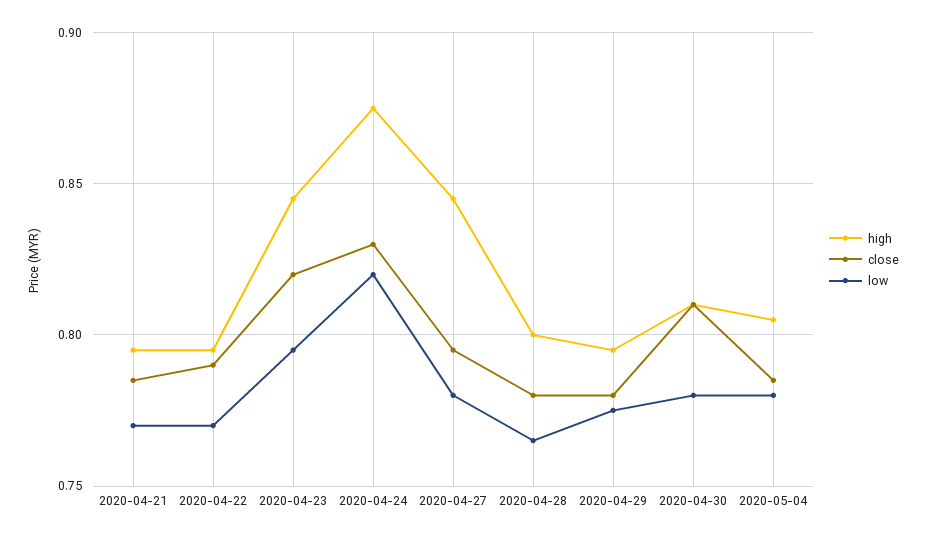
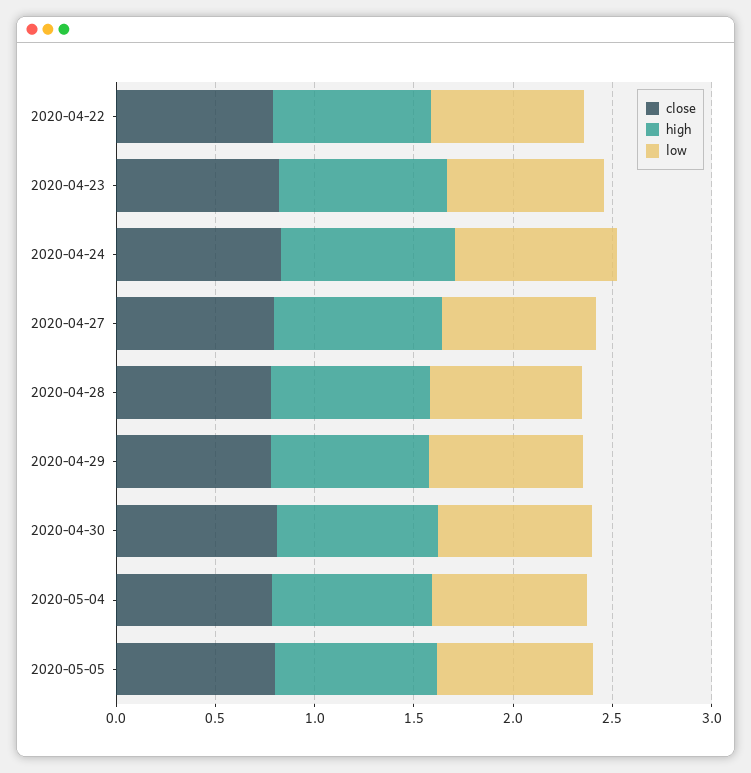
high, 2020-04-21: 0.795 -> none
close, 2020-04-21: 0.785 -> none
low, 2020-04-21: 0.77 -> none
close, 2020-05-05: none -> 0.8
high, 2020-05-05: none -> 0.8
low, 2020-05-05: none -> 0.8

